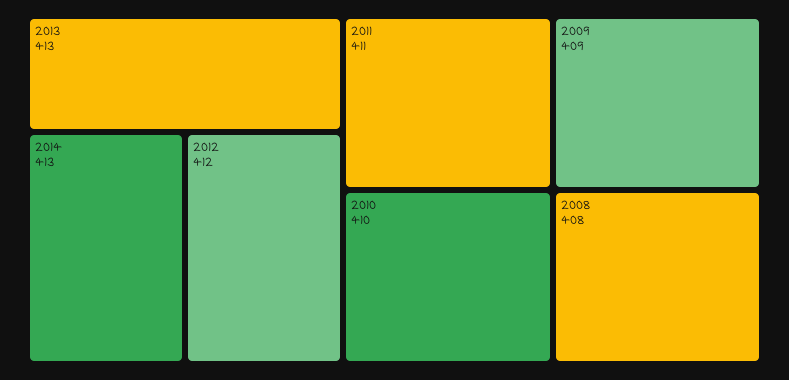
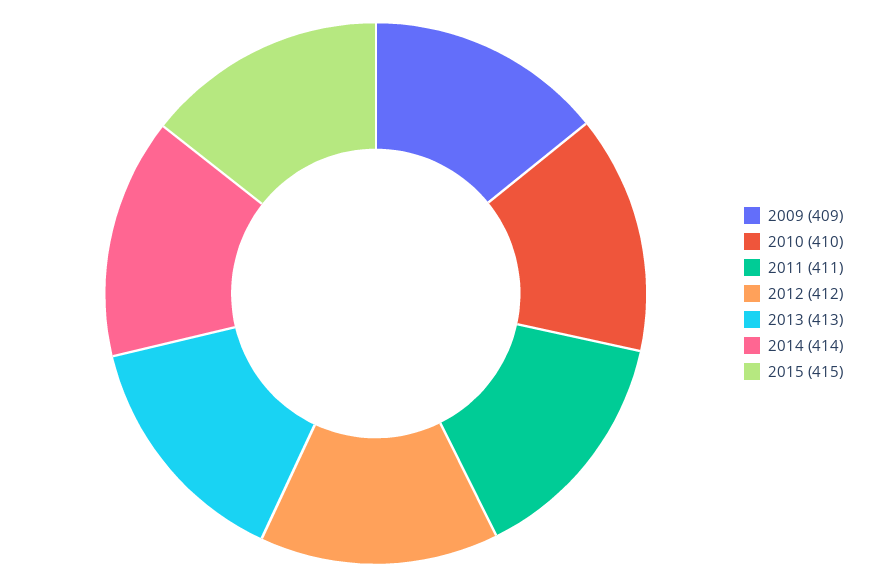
2014: 413 -> 414
2008: 408 -> none
2015: none -> 415

